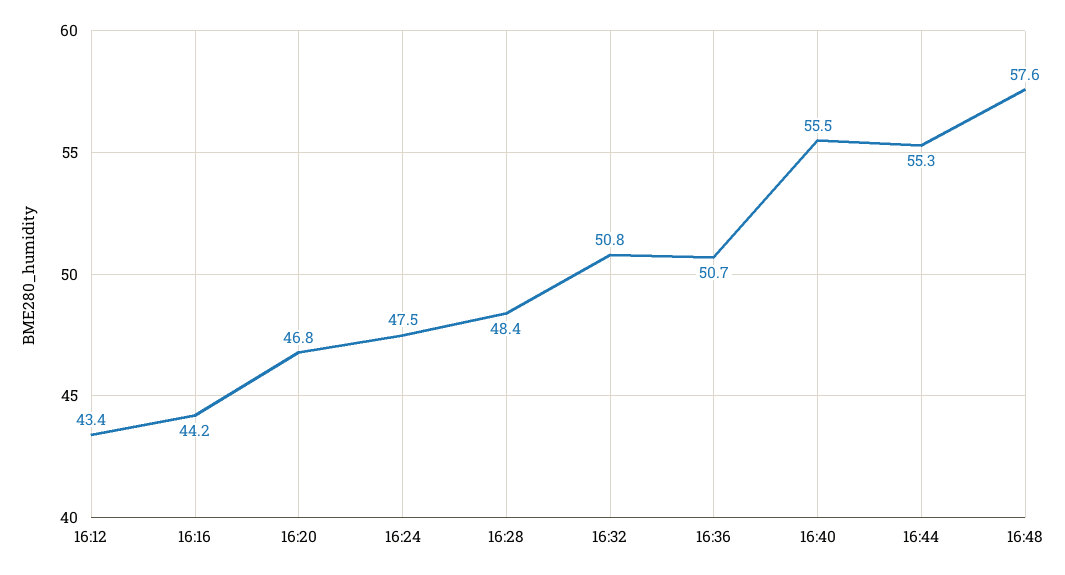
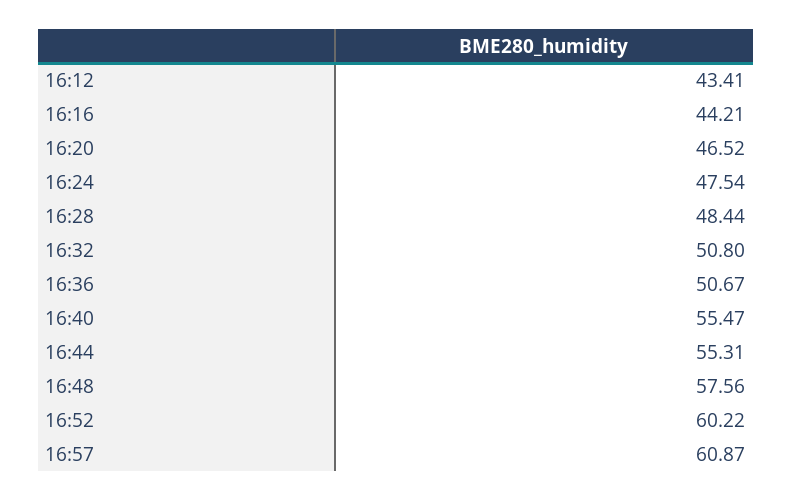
16:20: 46.8 -> 46.52
16:52: none -> 60.22
16:57: none -> 60.87

